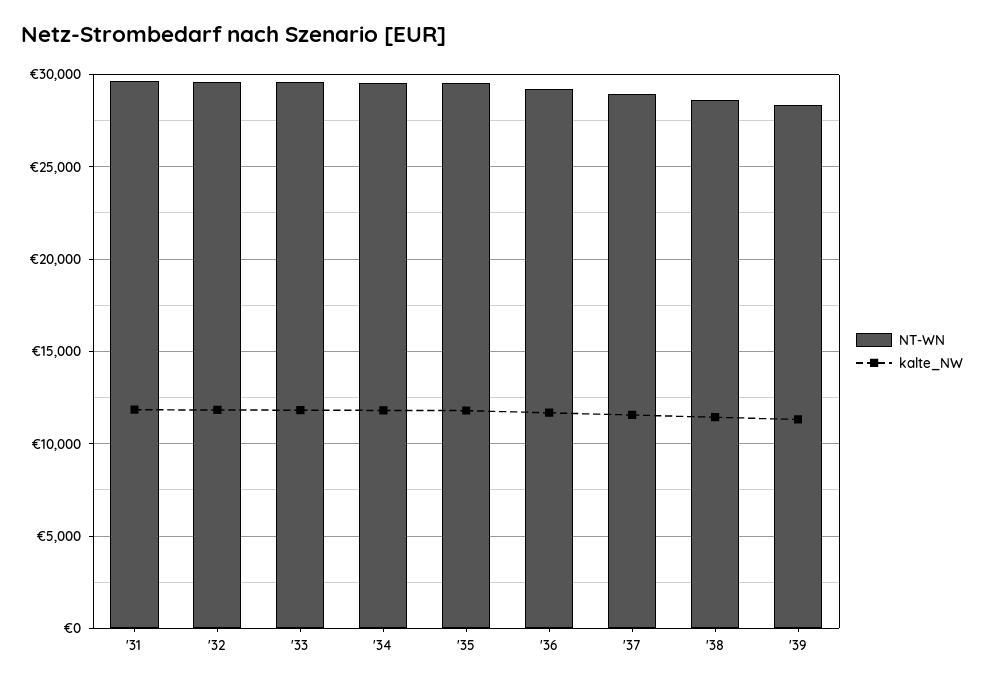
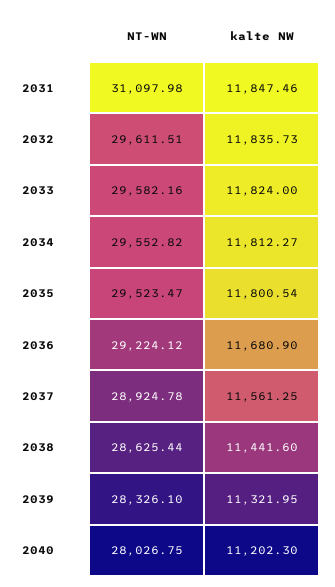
NT-WN, '31: 29500 -> 31097.98
NT-WN, 2040: none -> 28026.75
kalte_NW, 2040: none -> 11202.3

